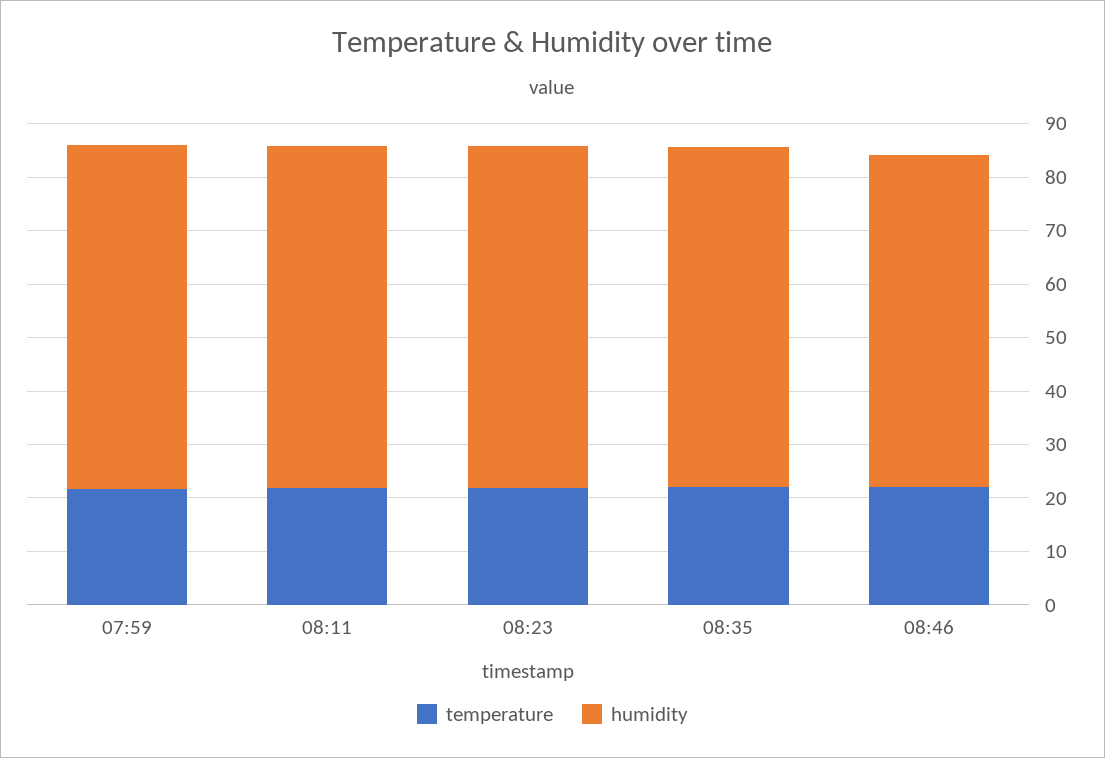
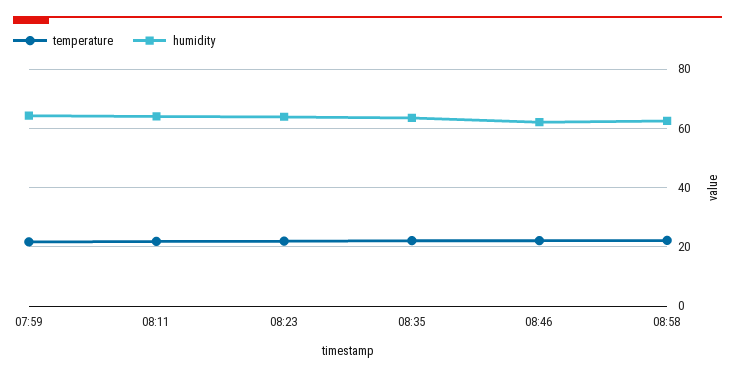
temperature, 08:58: none -> 22.5
humidity, 08:58: none -> 62.5

